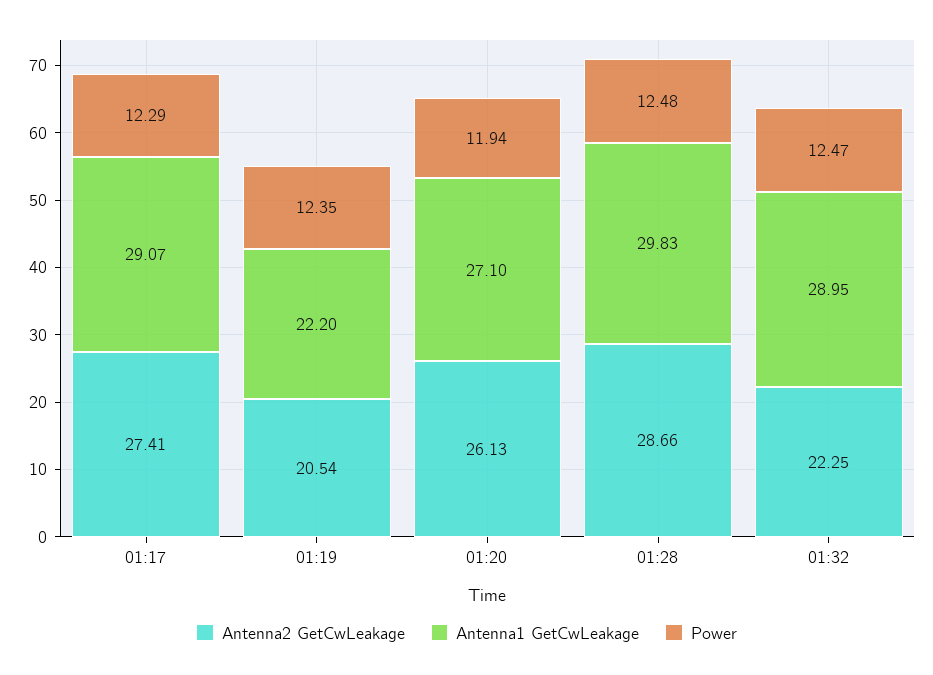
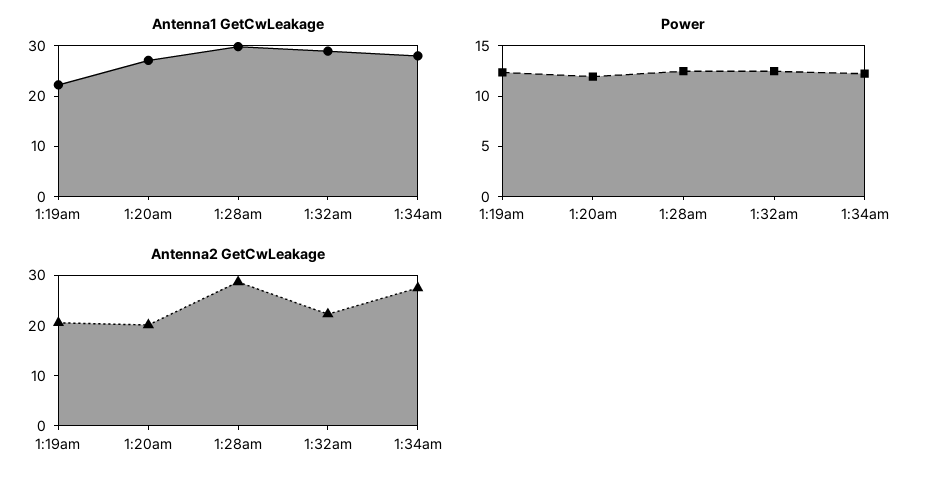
Antenna2 GetCwLeakage, 01:17: 27.41 -> none
Antenna1 GetCwLeakage, 01:17: 29.07 -> none
Power, 01:17: 12.29 -> none
Antenna2 GetCwLeakage, 01:20: 26.13 -> 20
Antenna1 GetCwLeakage, 1:34am: none -> 28
Power, 1:34am: none -> 12
Antenna2 GetCwLeakage, 1:34am: none -> 28

